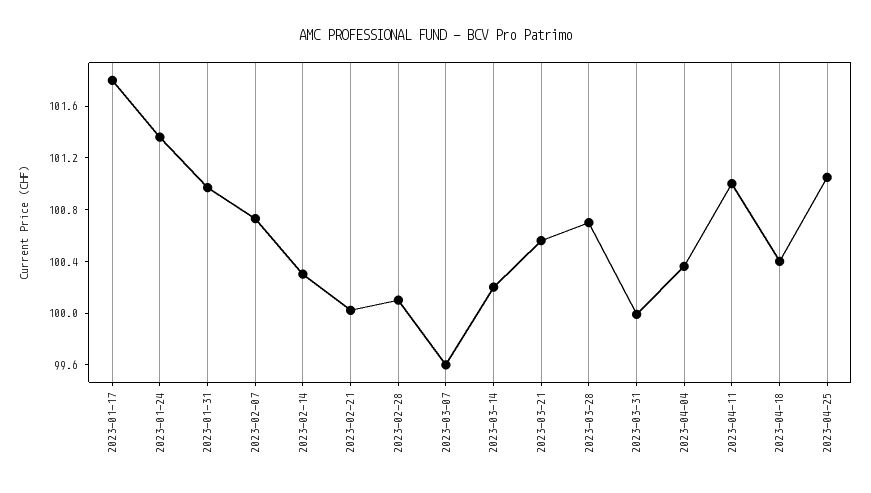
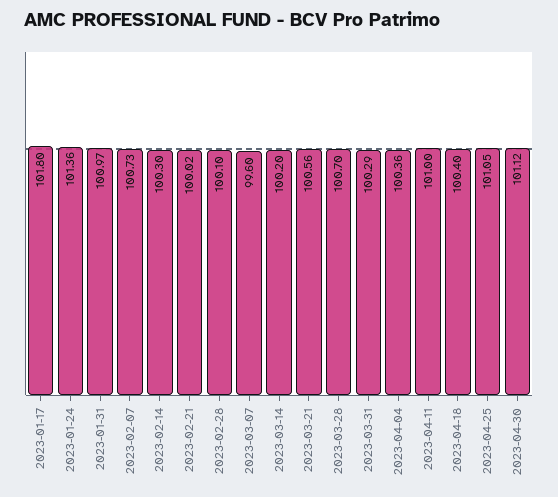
2023-03-31: 100 -> 100.29
2023-04-30: none -> 101.12

